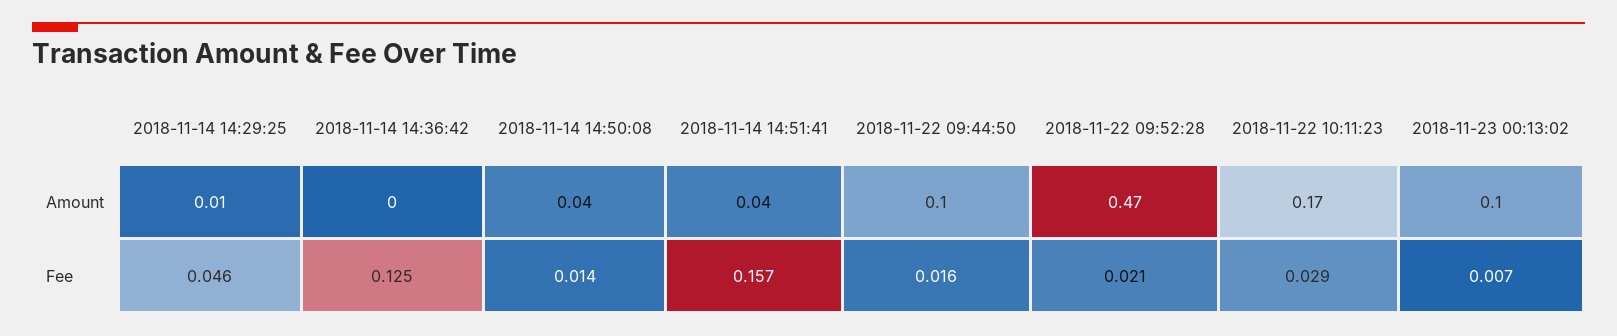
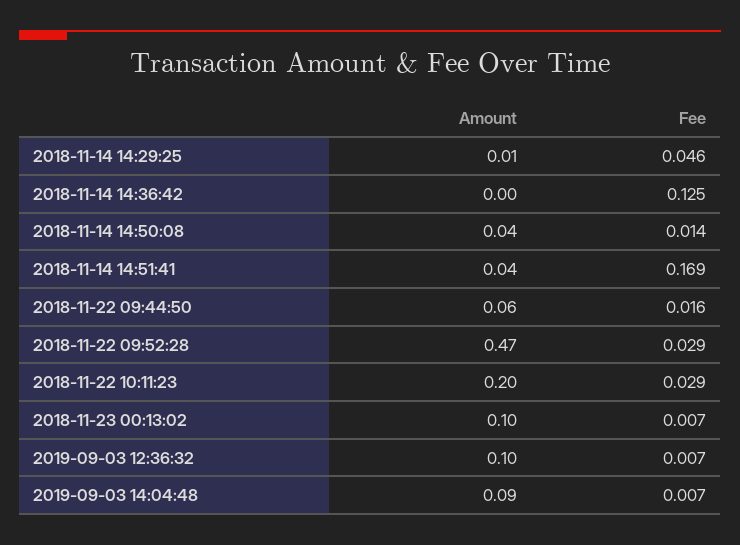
2018-11-22 09:44:50, Amount: 0.1 -> 0.06
2018-11-22 10:11:23, Amount: 0.17 -> 0.2
2018-11-14 14:51:41, Fee: 0.157 -> 0.169
2018-11-22 09:52:28, Fee: 0.021 -> 0.029
2019-09-03 12:36:32, Amount: none -> 0.1
2019-09-03 12:36:32, Fee: none -> 0.007
2019-09-03 14:04:48, Amount: none -> 0.09
2019-09-03 14:04:48, Fee: none -> 0.007

